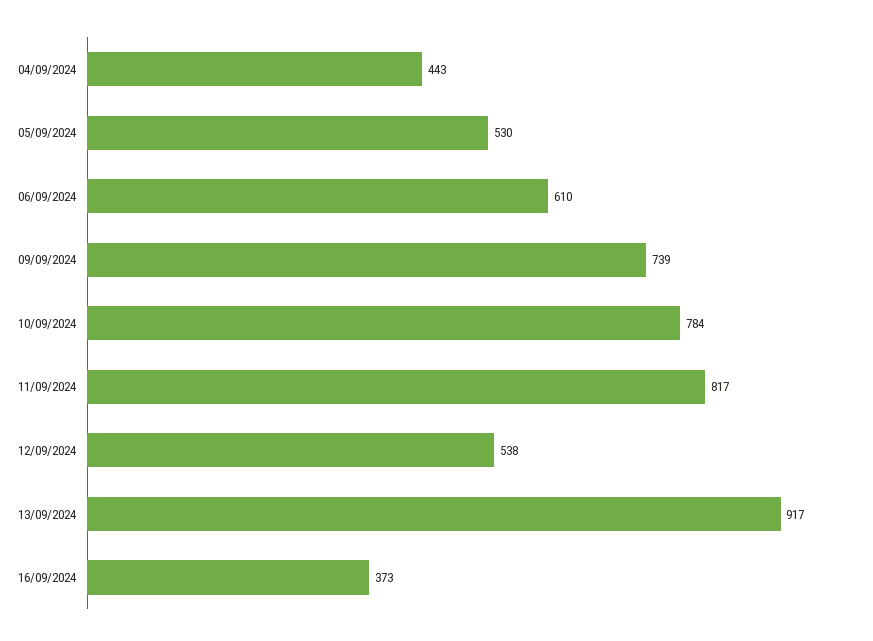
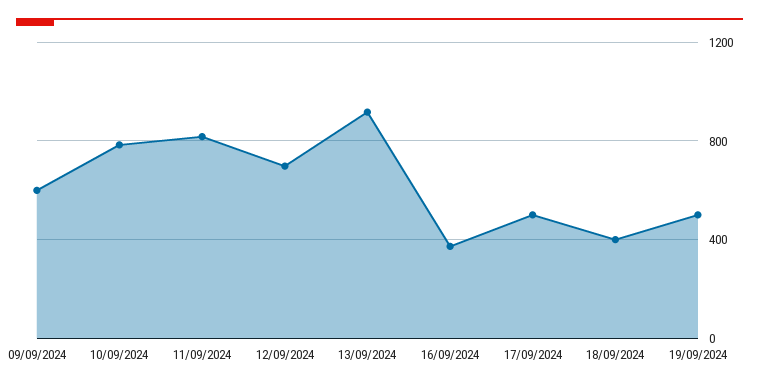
04/09/2024: 443 -> none
05/09/2024: 530 -> none
06/09/2024: 610 -> none
09/09/2024: 739 -> 600
12/09/2024: 538 -> 700
17/09/2024: none -> 500
18/09/2024: none -> 400
19/09/2024: none -> 500

